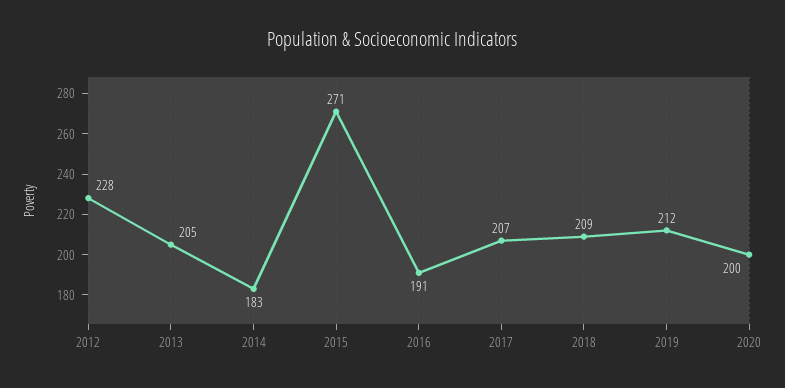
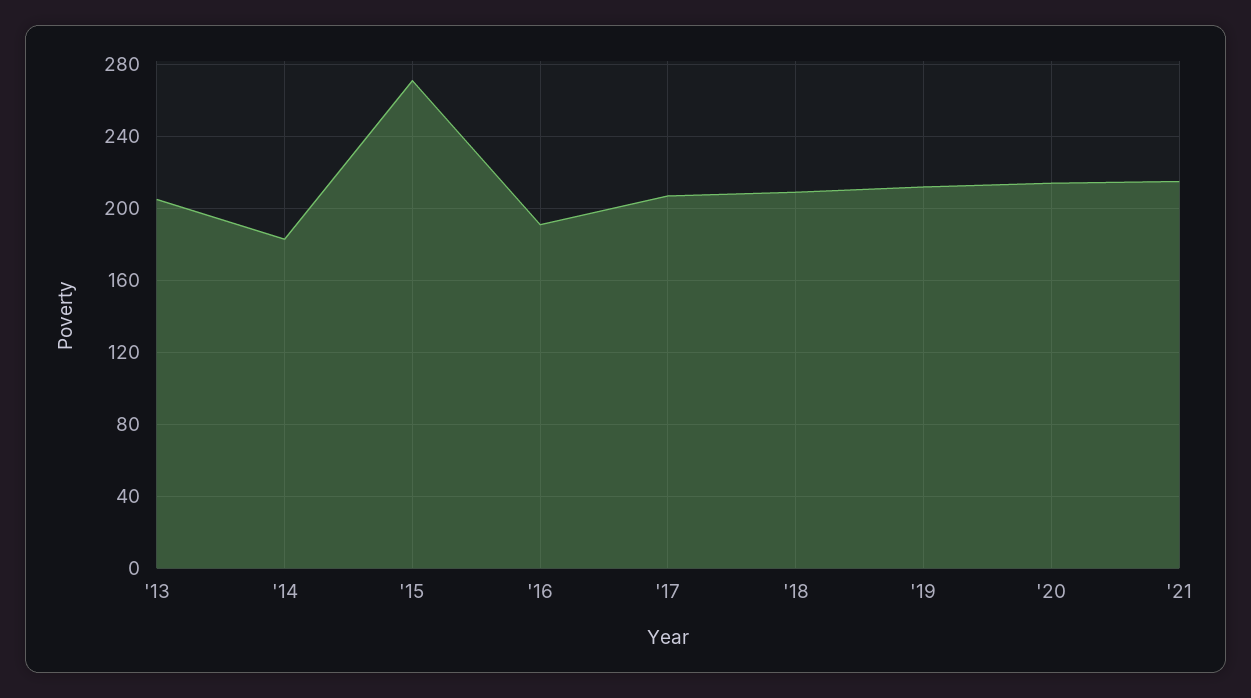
2012: 228 -> none
2020: 200 -> 215
'21: none -> 215

